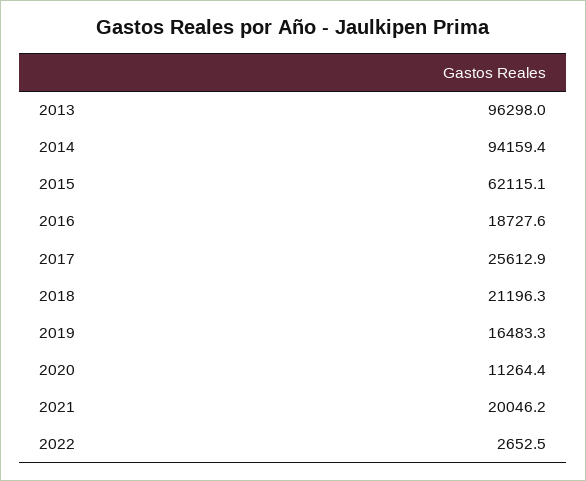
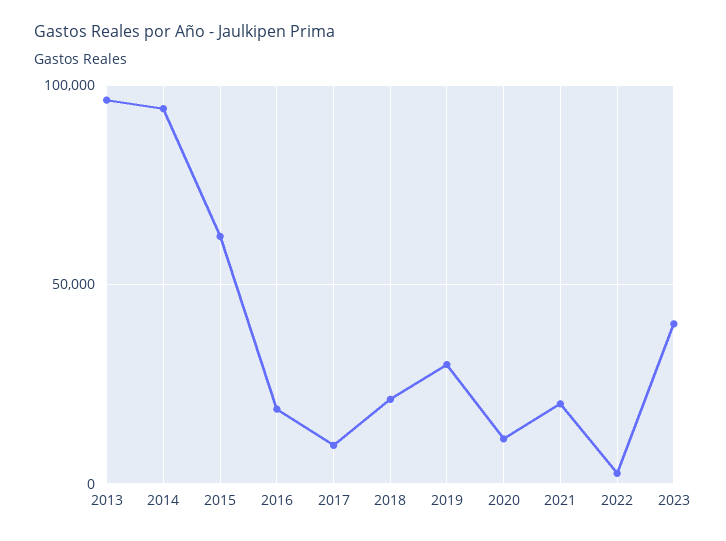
2017: 25612.9 -> 10000
2019: 16483.3 -> 30000
2023: none -> 40000

